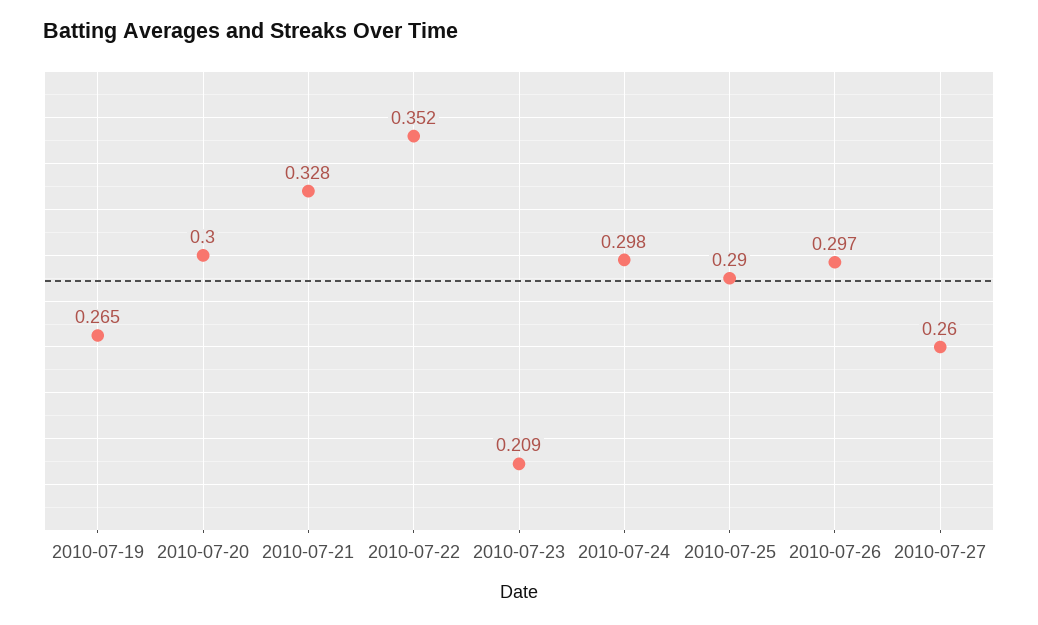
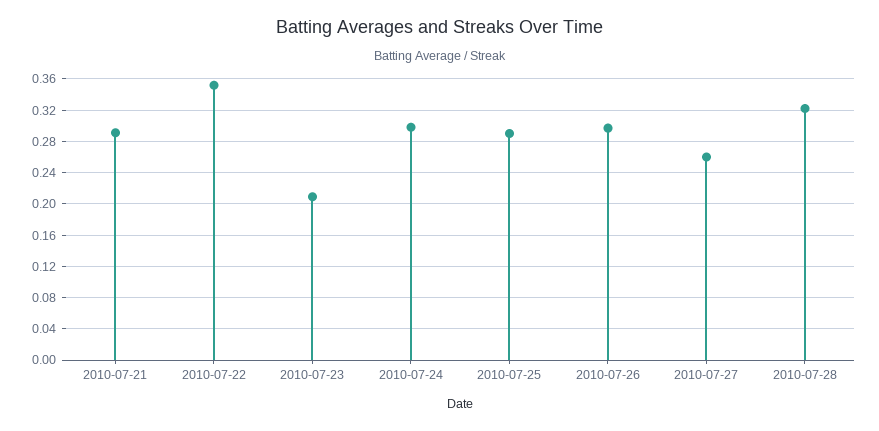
2010-07-19: 0.265 -> none
2010-07-20: 0.3 -> none
2010-07-21: 0.328 -> 0.29
2010-07-28: none -> 0.32

